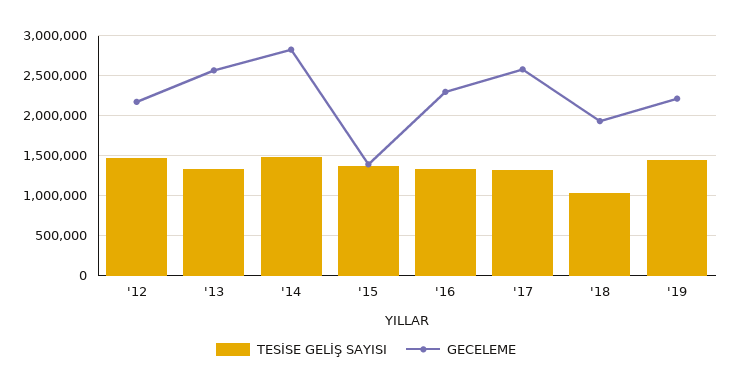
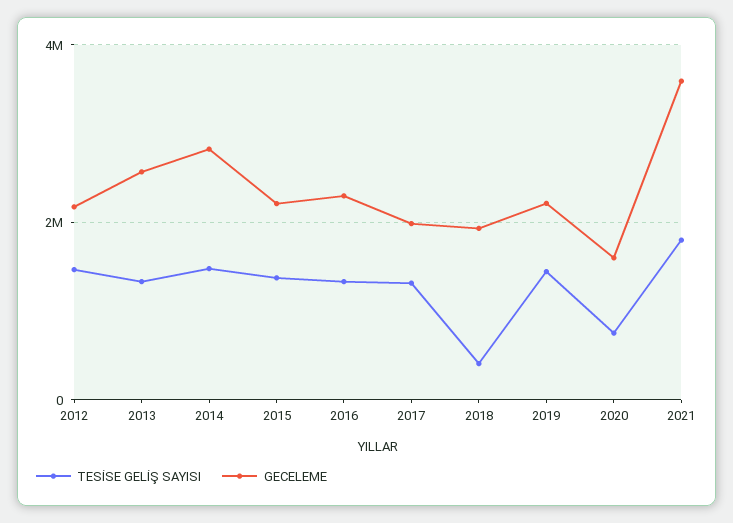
GECELEME, '15: 1400000 -> 2200000
GECELEME, '17: 2600000 -> 2000000
TESİSE GELİŞ SAYISI, '18: 1000000 -> 400000
TESİSE GELİŞ SAYISI, 2020: none -> 800000
GECELEME, 2020: none -> 1600000
TESİSE GELİŞ SAYISI, 2021: none -> 1800000
GECELEME, 2021: none -> 3600000

